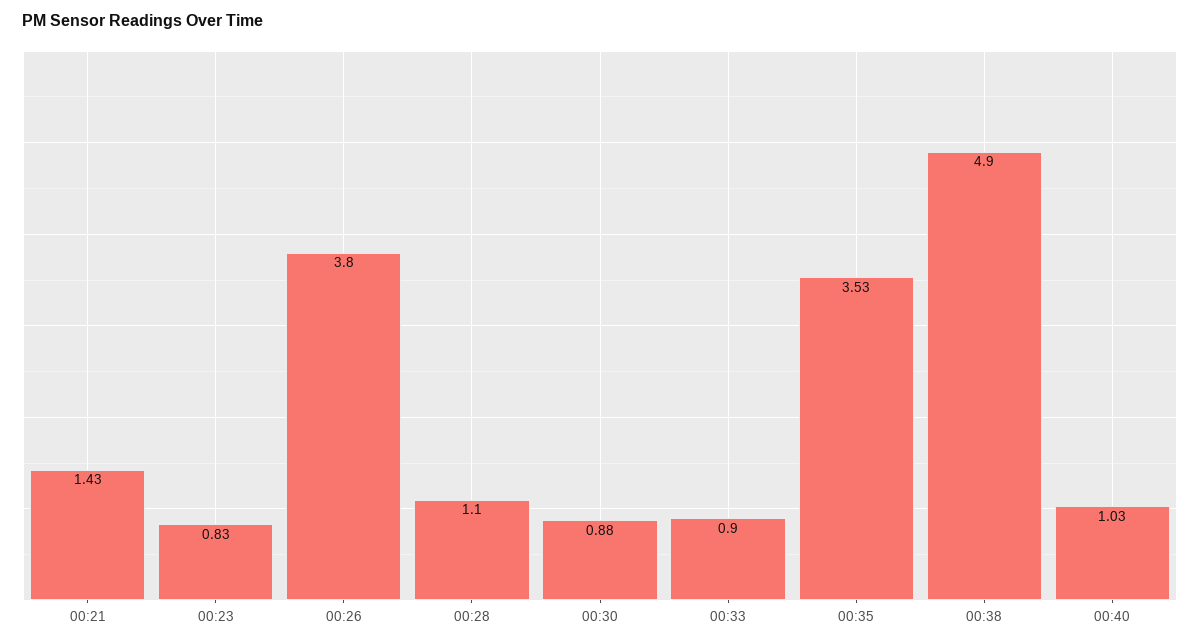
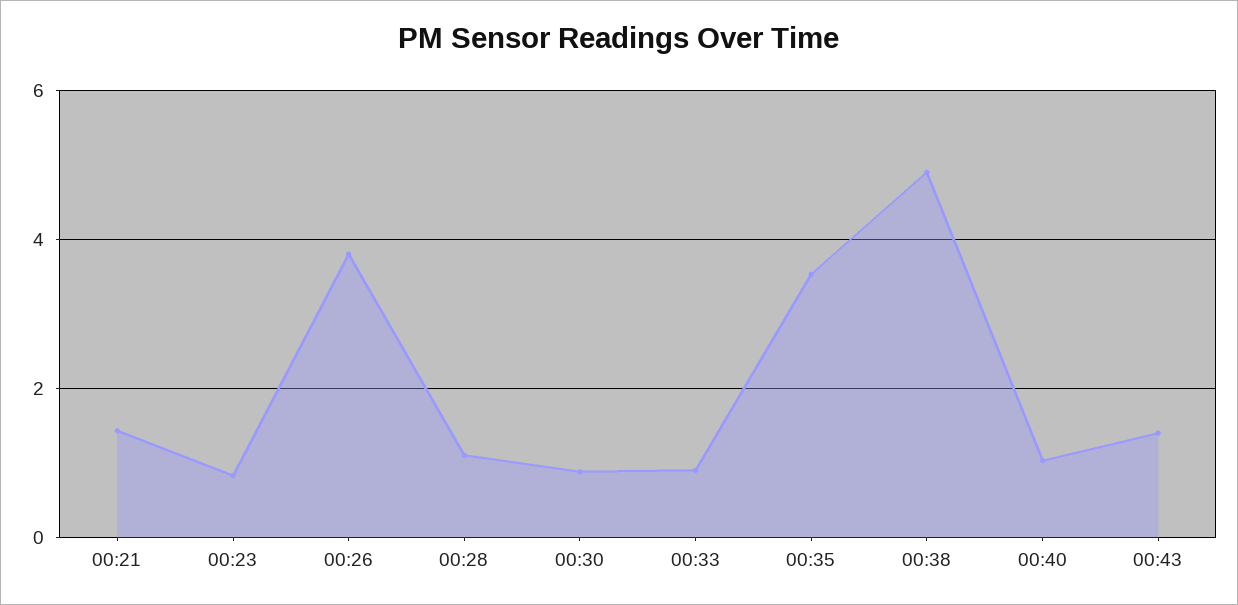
00:43: none -> 1.4

